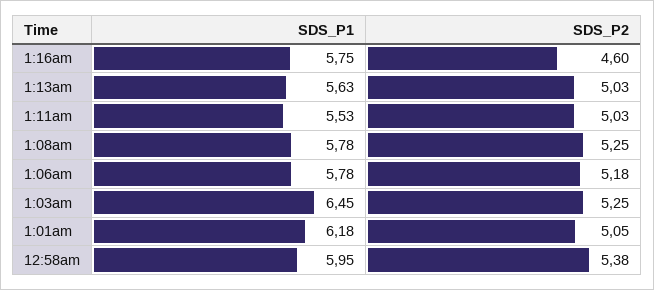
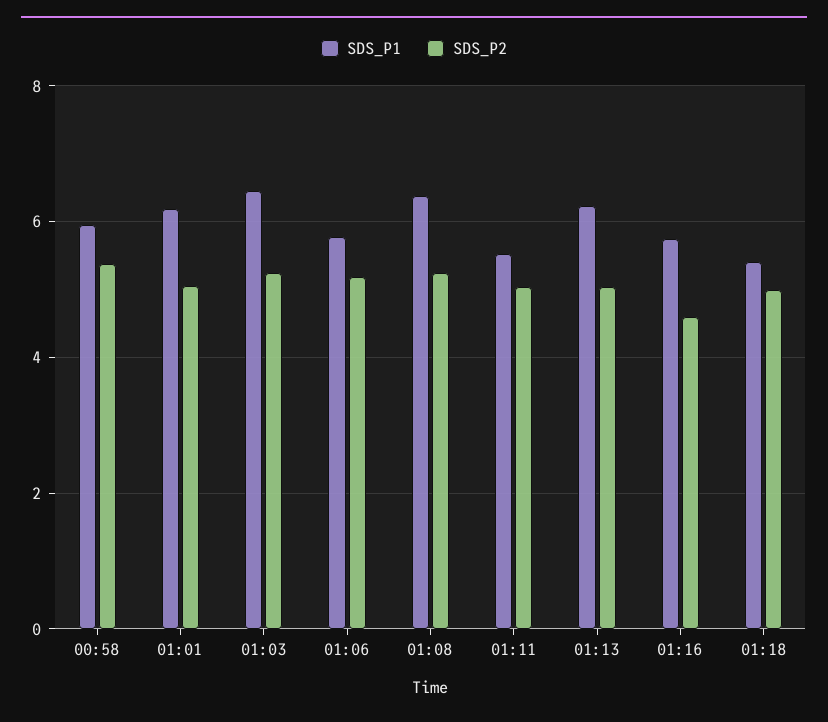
SDS_P1, 1:13am: 5.63 -> 6.2
SDS_P1, 1:08am: 5.78 -> 6.4
SDS_P1, 01:18: none -> 5.4
SDS_P2, 01:18: none -> 5

